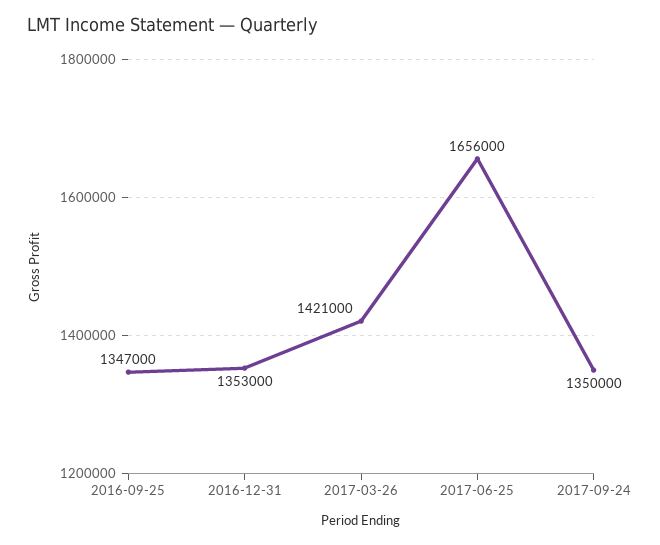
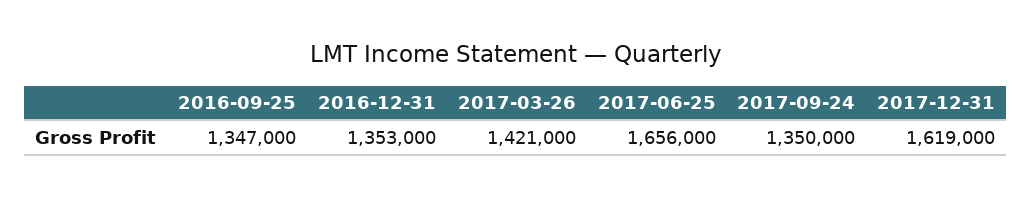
2017-12-31: none -> 1619000

